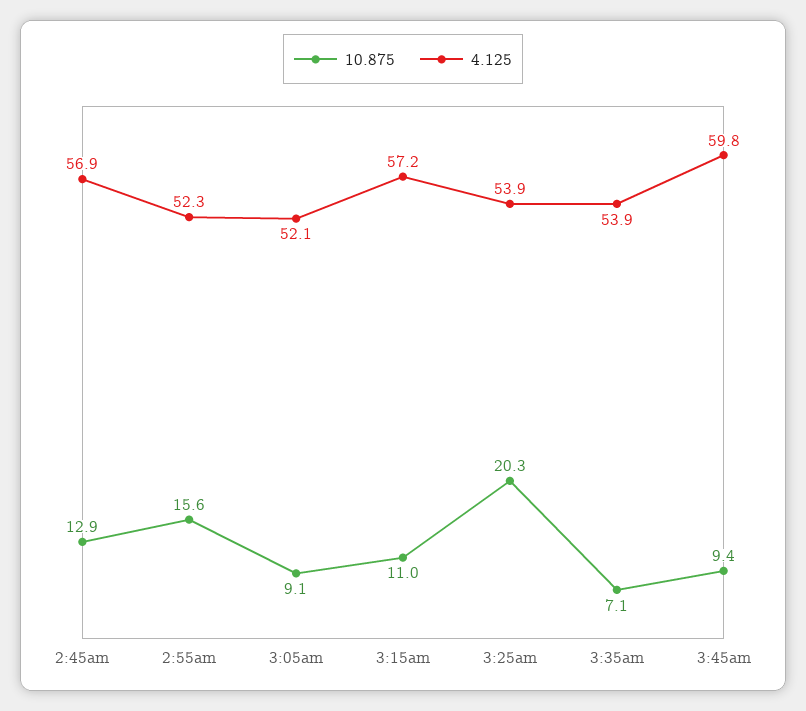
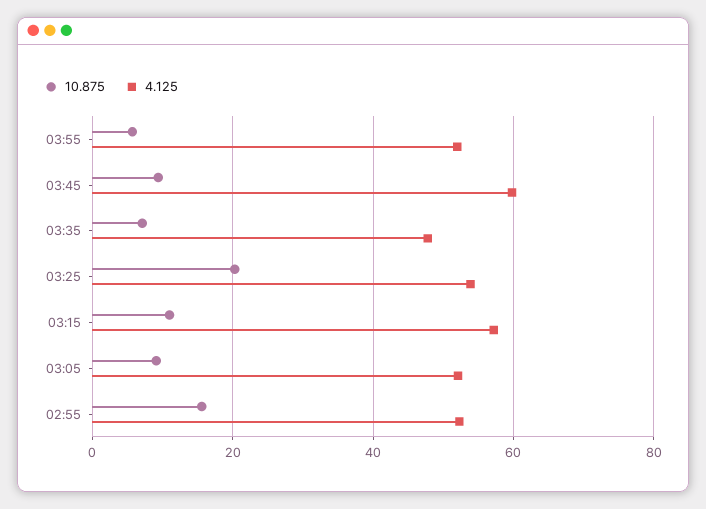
10.875, 2:45am: 12.9 -> none
4.125, 2:45am: 56.9 -> none
4.125, 3:35am: 53.9 -> 48
10.875, 03:55: none -> 6
4.125, 03:55: none -> 52

